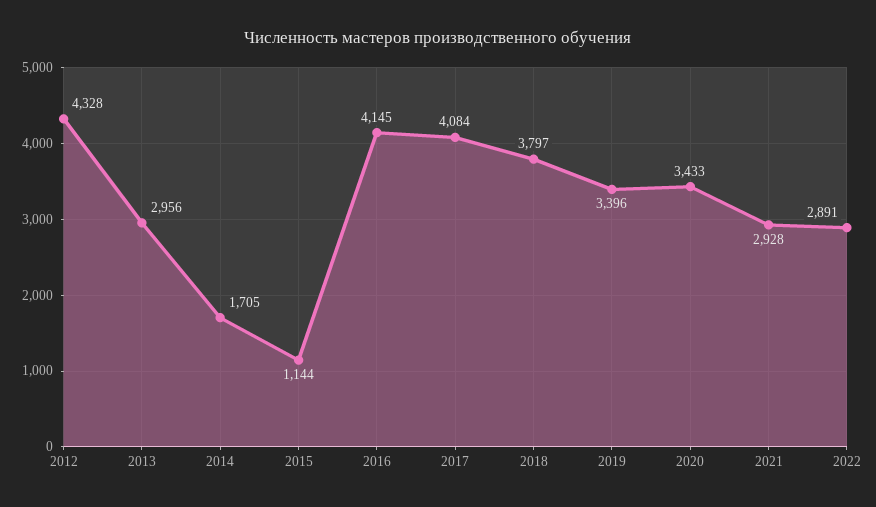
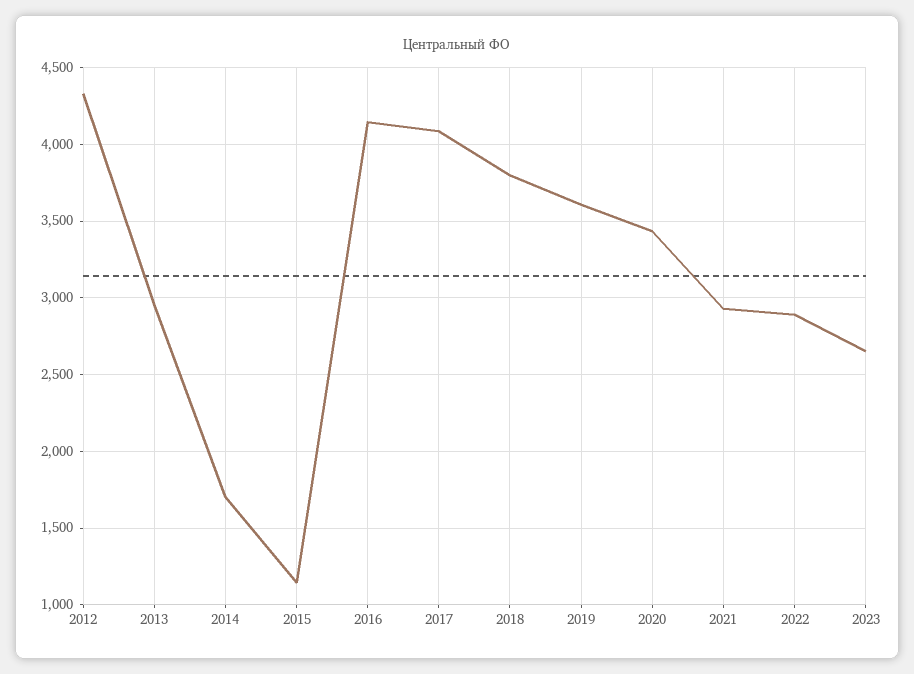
2019: 3396 -> 3600
2023: none -> 2650

